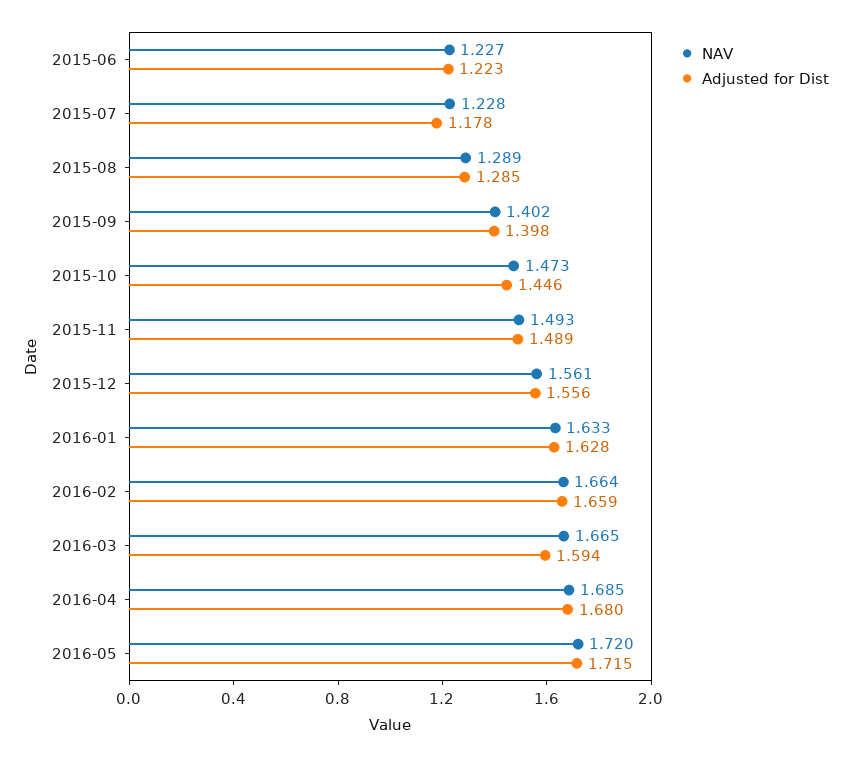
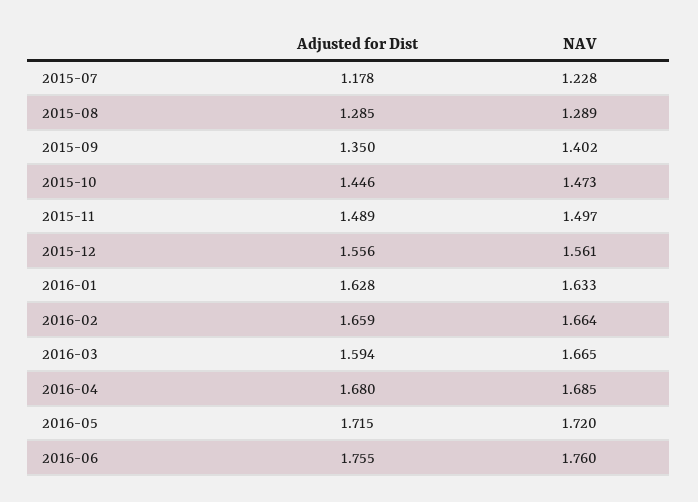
NAV, 2015-06: 1.227 -> none
Adjusted for Dist, 2015-06: 1.223 -> none
Adjusted for Dist, 2015-09: 1.398 -> 1.35
NAV, 2015-11: 1.493 -> 1.497
Adjusted for Dist, 2016-06: none -> 1.755
NAV, 2016-06: none -> 1.76

